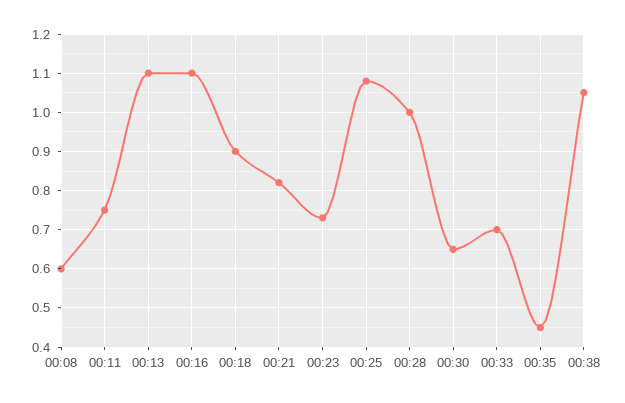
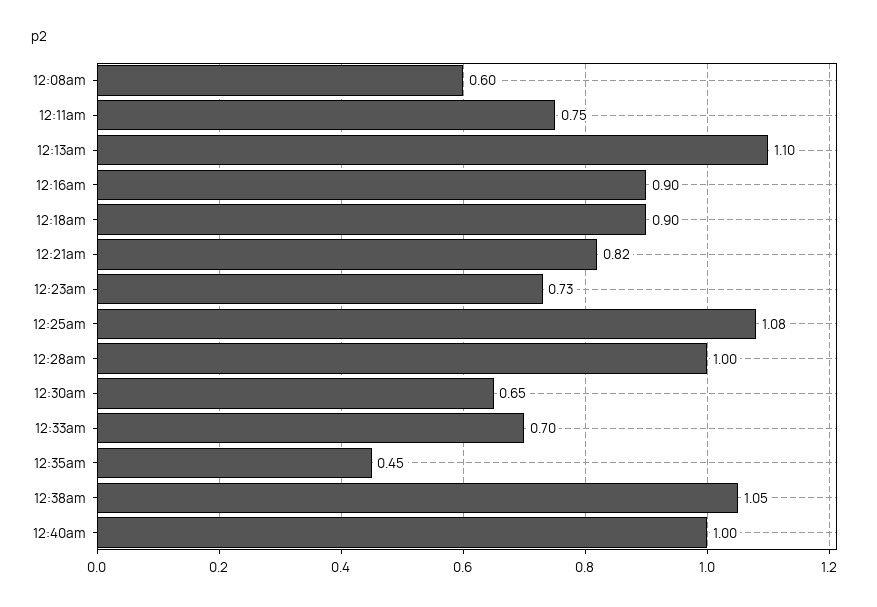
00:16: 1.1 -> 0.9
12:40am: none -> 1

